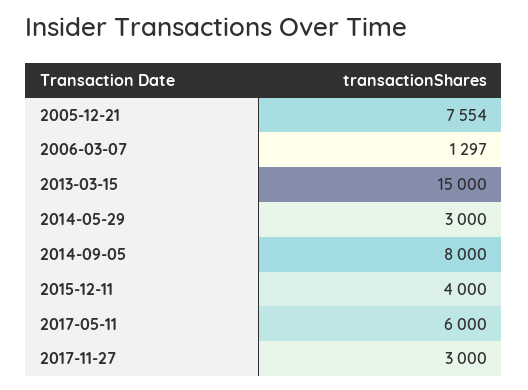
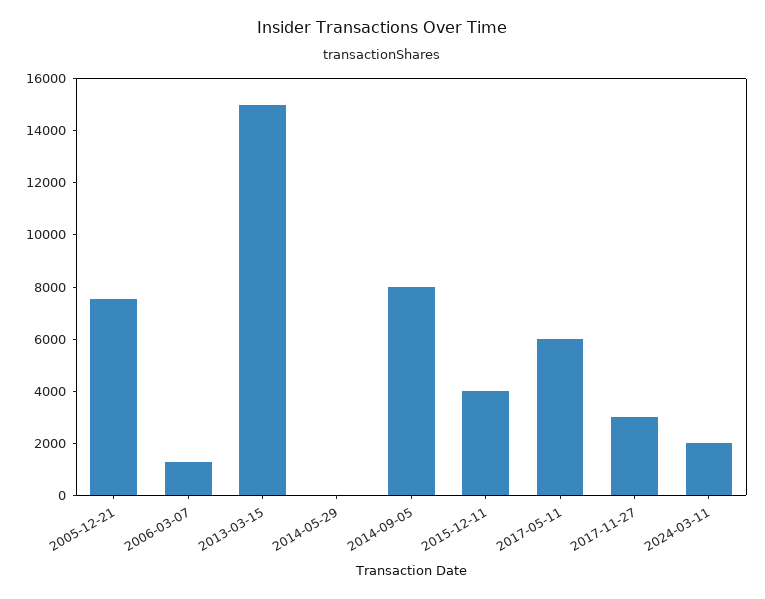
2014-05-29: 3000 -> 0
2024-03-11: none -> 2000

